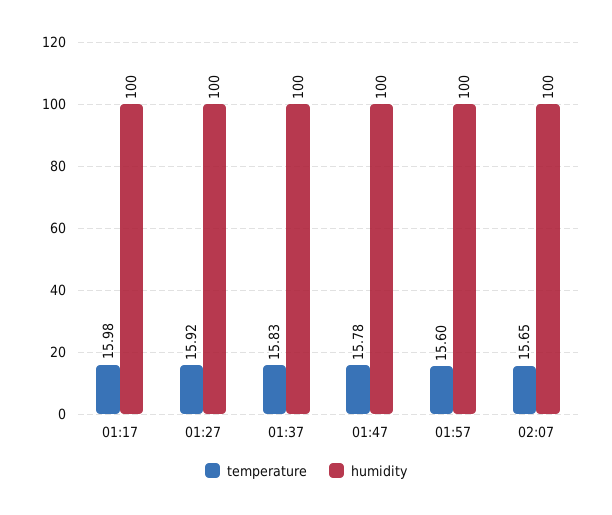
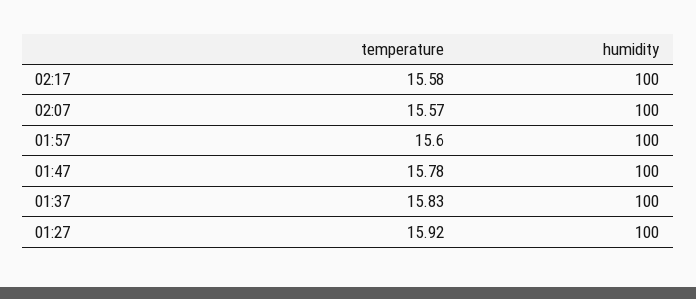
temperature, 01:17: 15.98 -> none
humidity, 01:17: 100 -> none
temperature, 02:07: 15.65 -> 15.57
temperature, 02:17: none -> 15.58
humidity, 02:17: none -> 100

